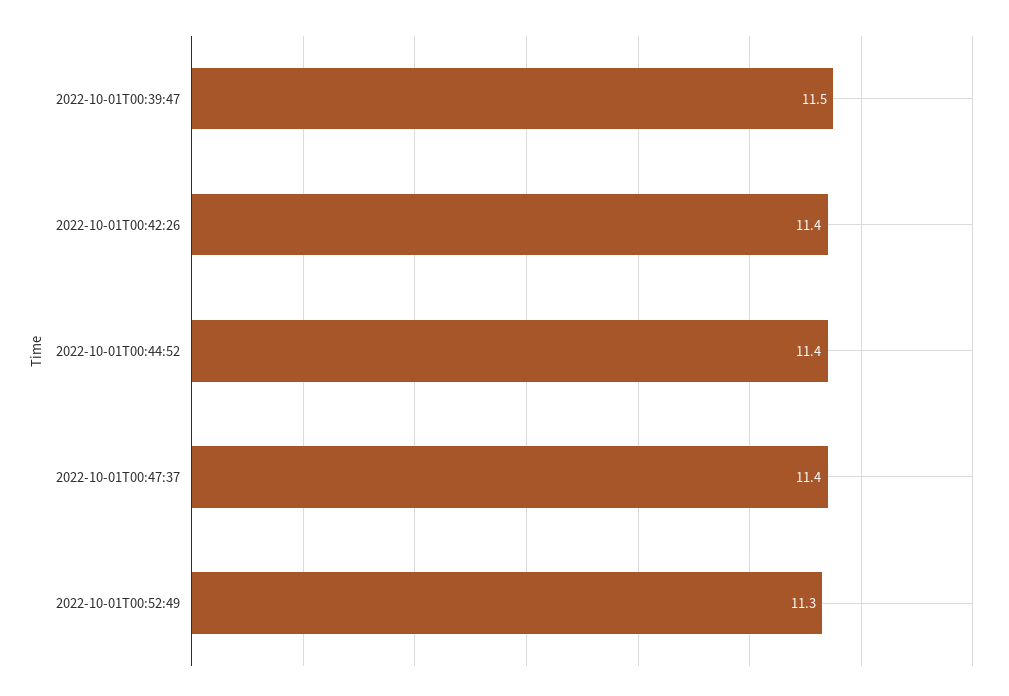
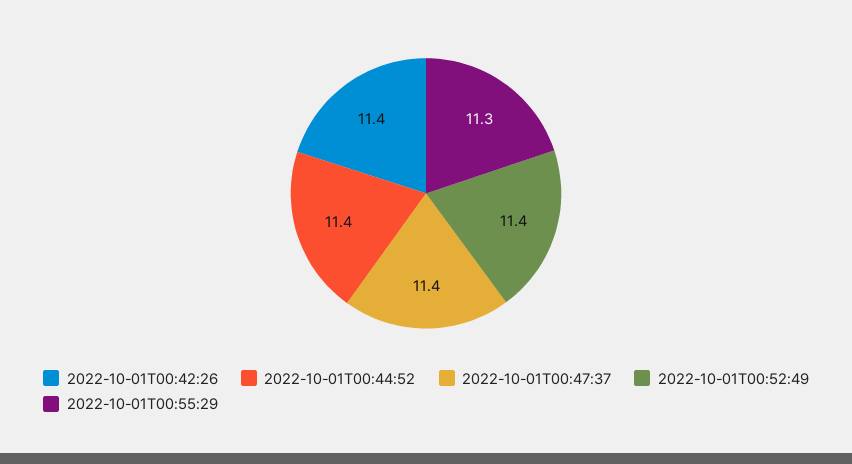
2022-10-01T00:39:47: 11.5 -> none
2022-10-01T00:52:49: 11.3 -> 11.4
2022-10-01T00:55:29: none -> 11.3

